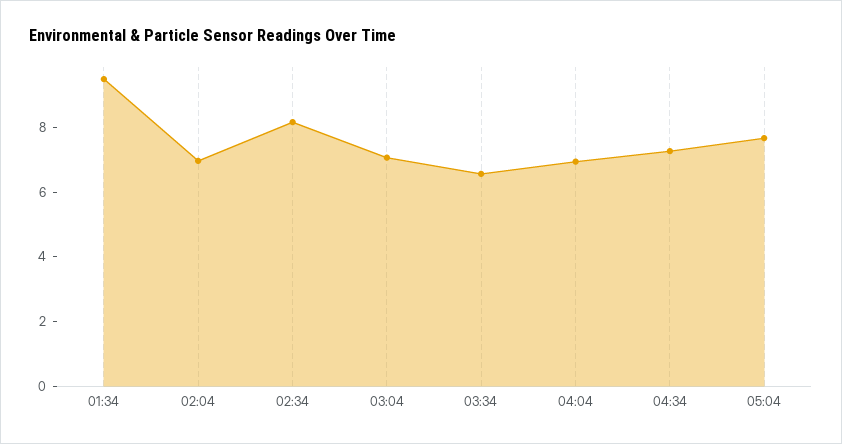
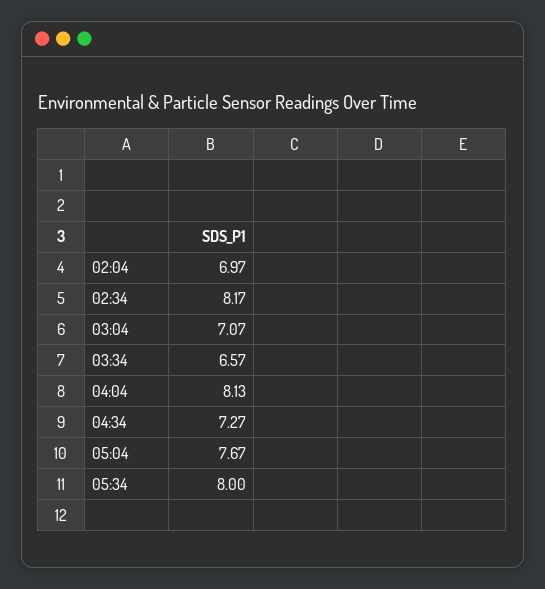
01:34: 9.5 -> none
04:04: 7 -> 8.13
05:34: none -> 8

